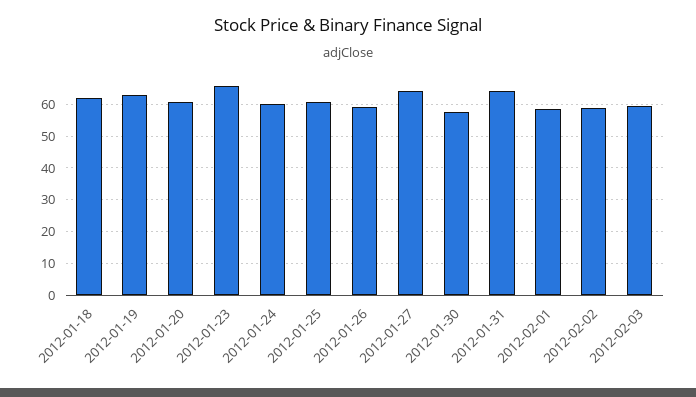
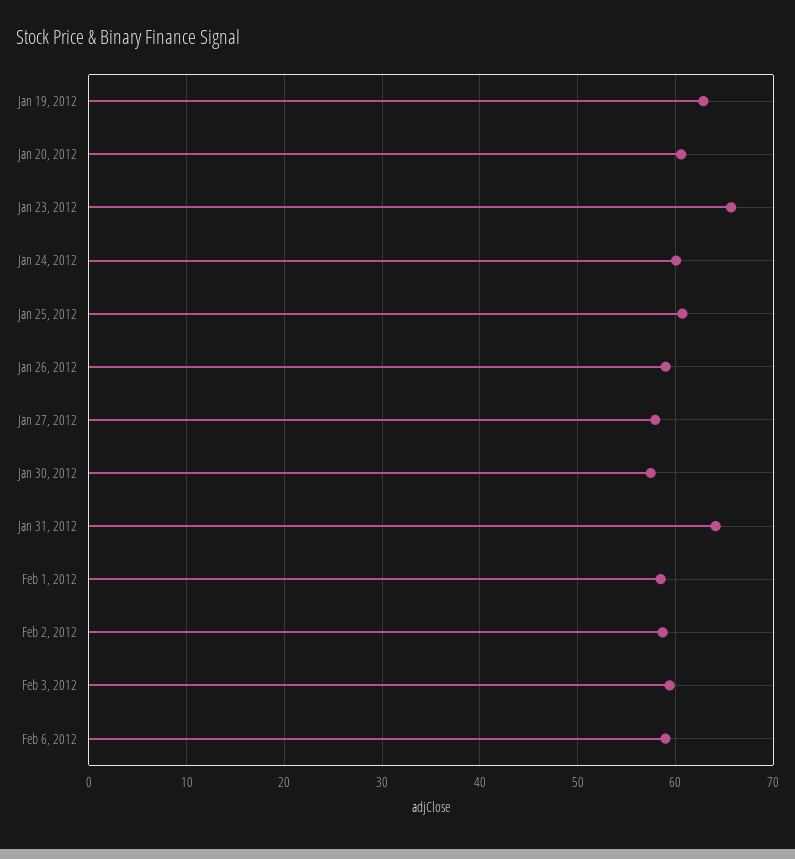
2012-01-18: 62 -> none
2012-01-27: 64 -> 58
Feb 6, 2012: none -> 59

